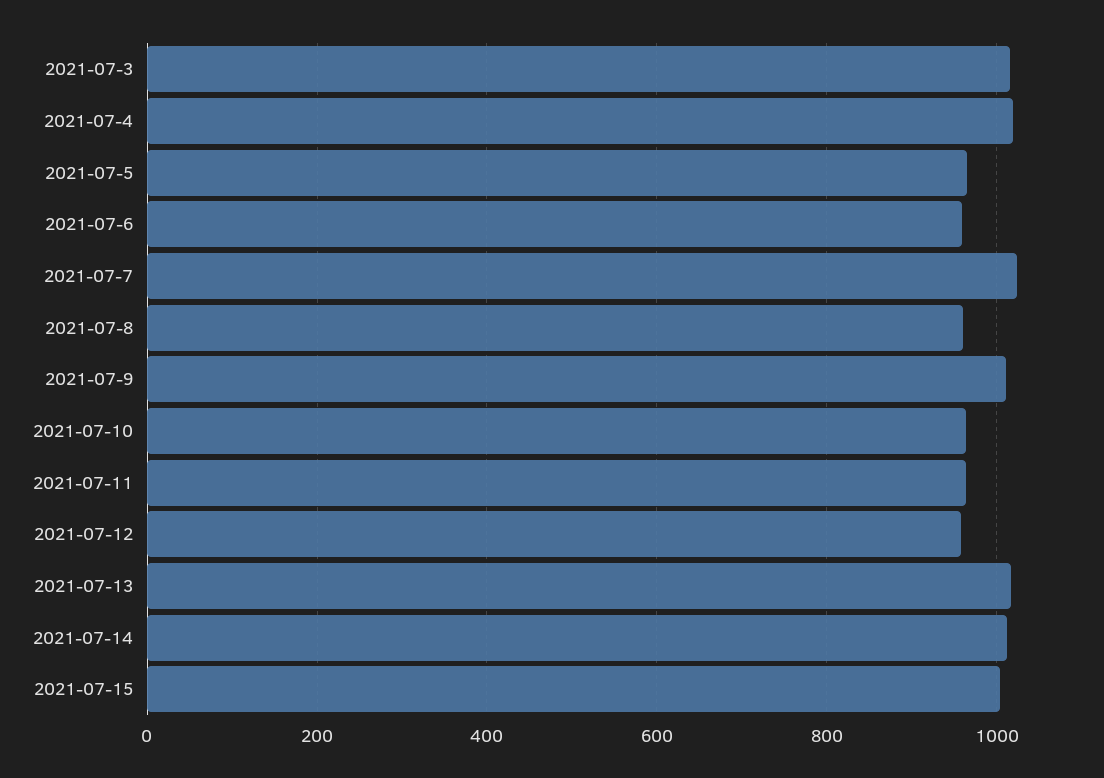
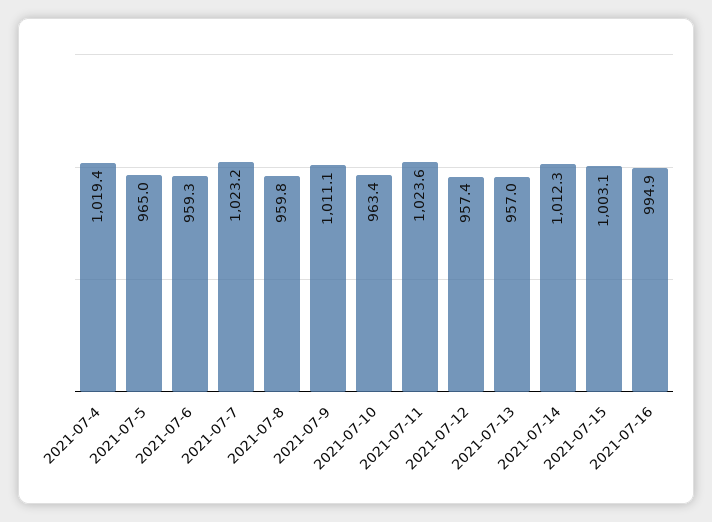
2021-07-3: 1020 -> none
2021-07-11: 960 -> 1023.6
2021-07-13: 1020 -> 957
2021-07-16: none -> 994.9

